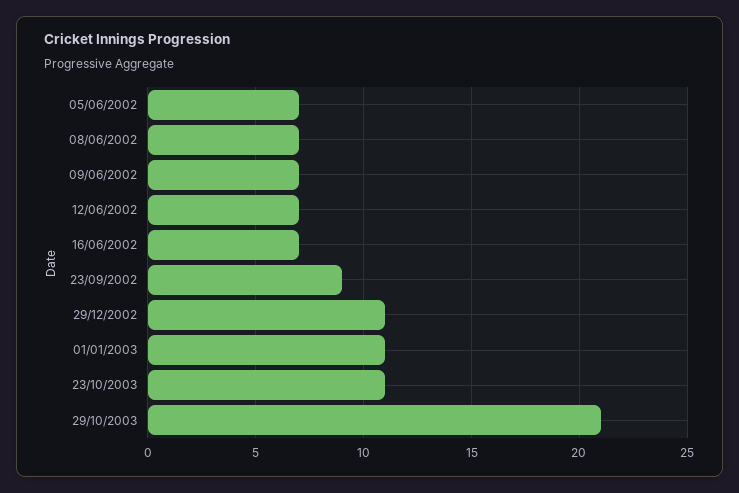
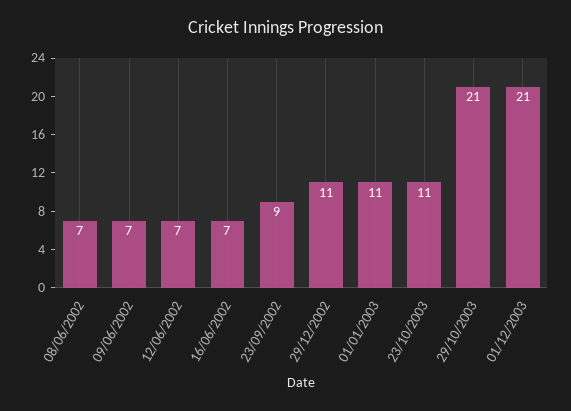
05/06/2002: 7 -> none
01/12/2003: none -> 21

